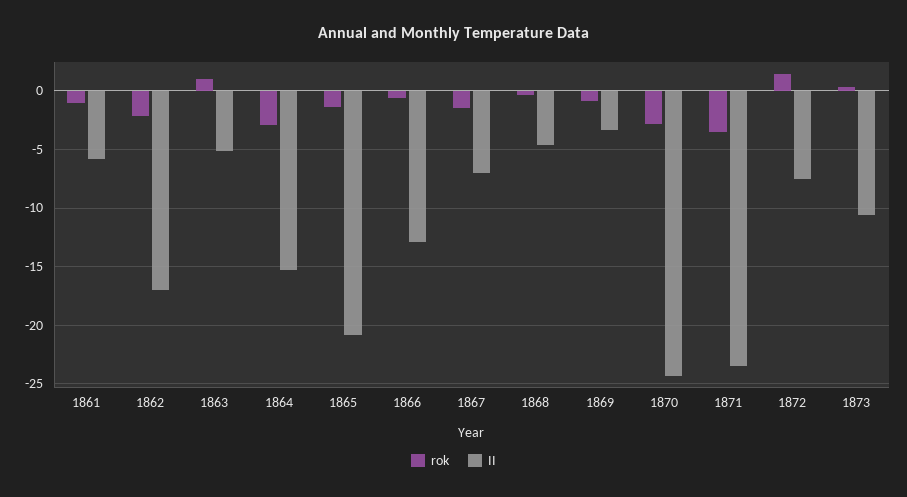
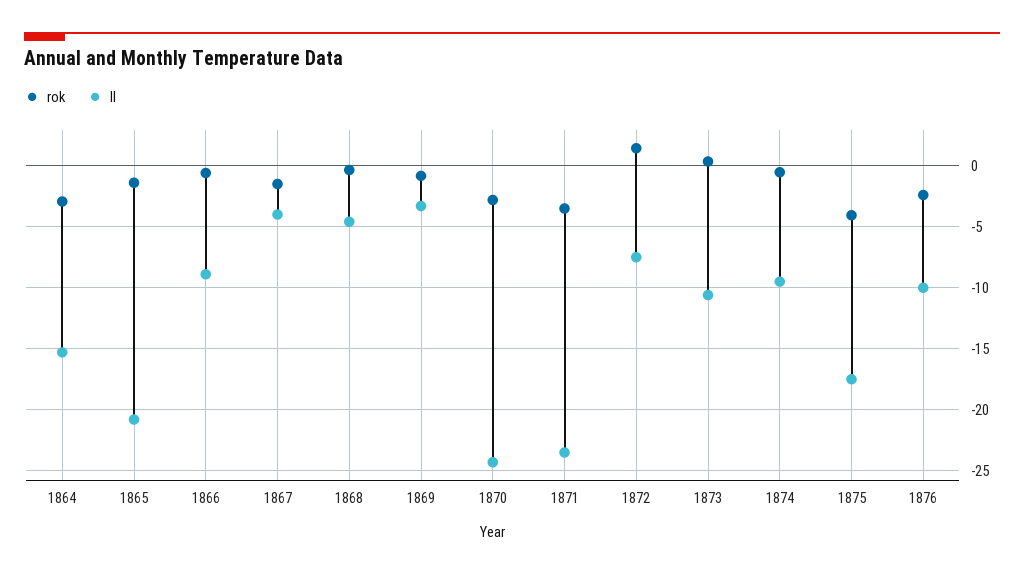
rok, 1861: -1 -> none
II, 1861: -6 -> none
rok, 1862: -2 -> none
II, 1862: -17 -> none
rok, 1863: 1 -> none
II, 1863: -5 -> none
II, 1866: -13 -> -9
II, 1867: -7 -> -4
rok, 1874: none -> -0.5
II, 1874: none -> -9.5
rok, 1875: none -> -4
II, 1875: none -> -17.5
rok, 1876: none -> -2.5
II, 1876: none -> -10

